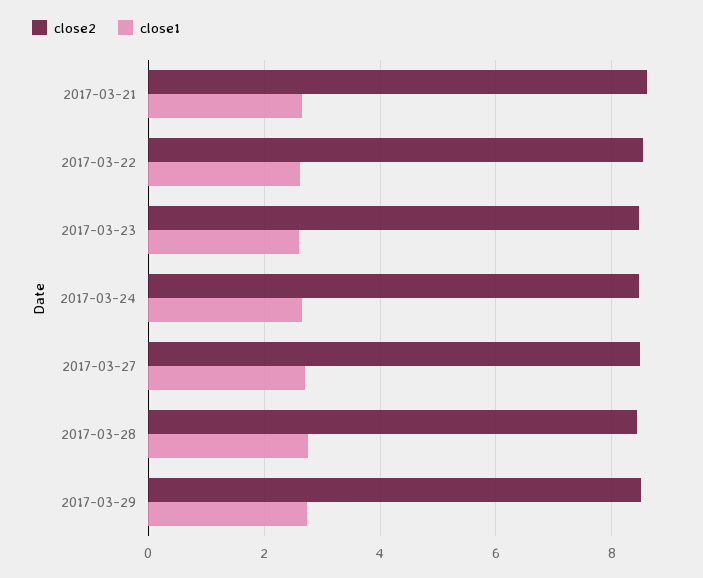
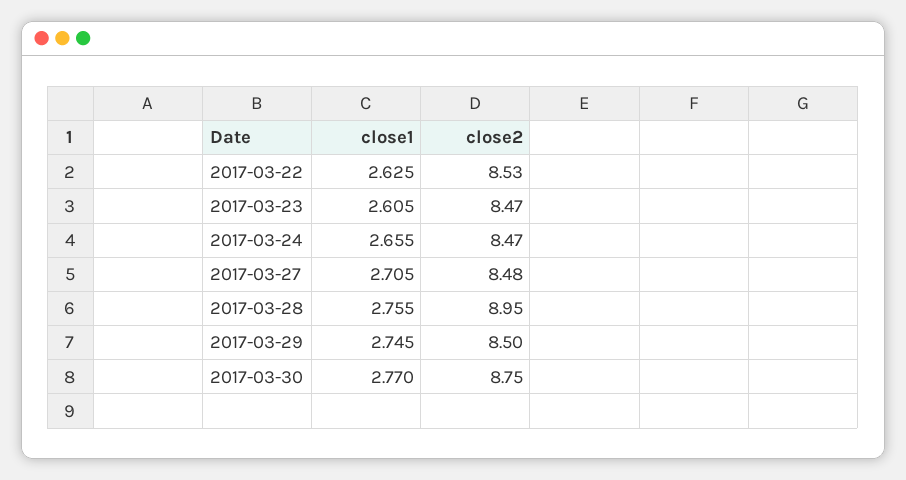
close2, 2017-03-21: 8.6 -> none
close1, 2017-03-21: 2.6 -> none
close2, 2017-03-28: 8.4 -> 8.95
close1, 2017-03-30: none -> 2.77
close2, 2017-03-30: none -> 8.75

